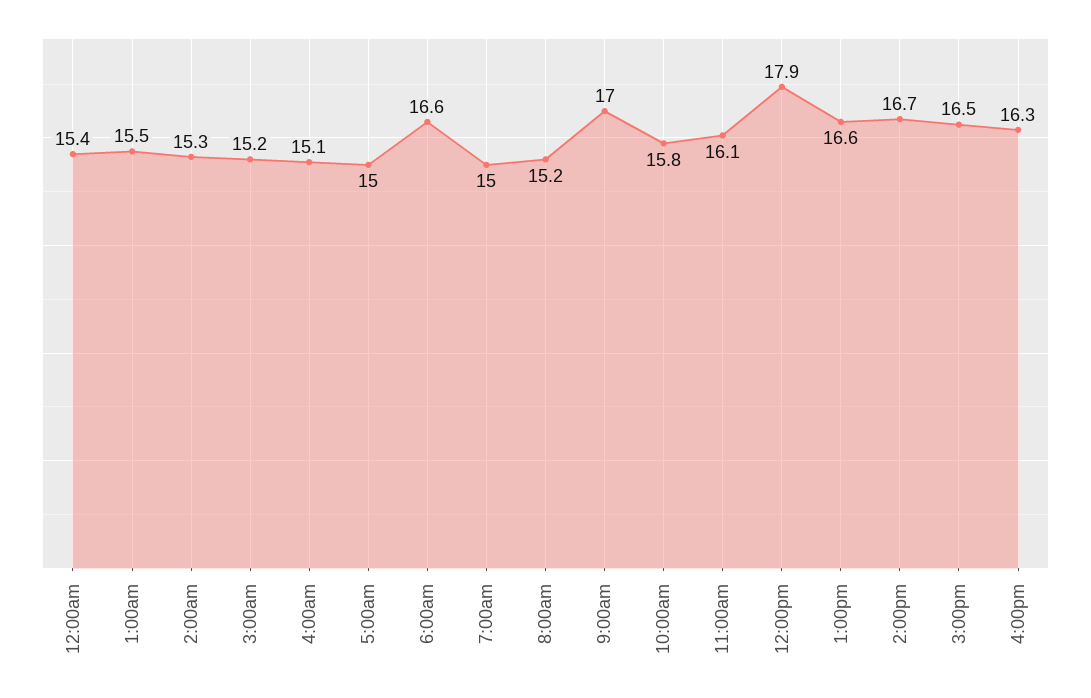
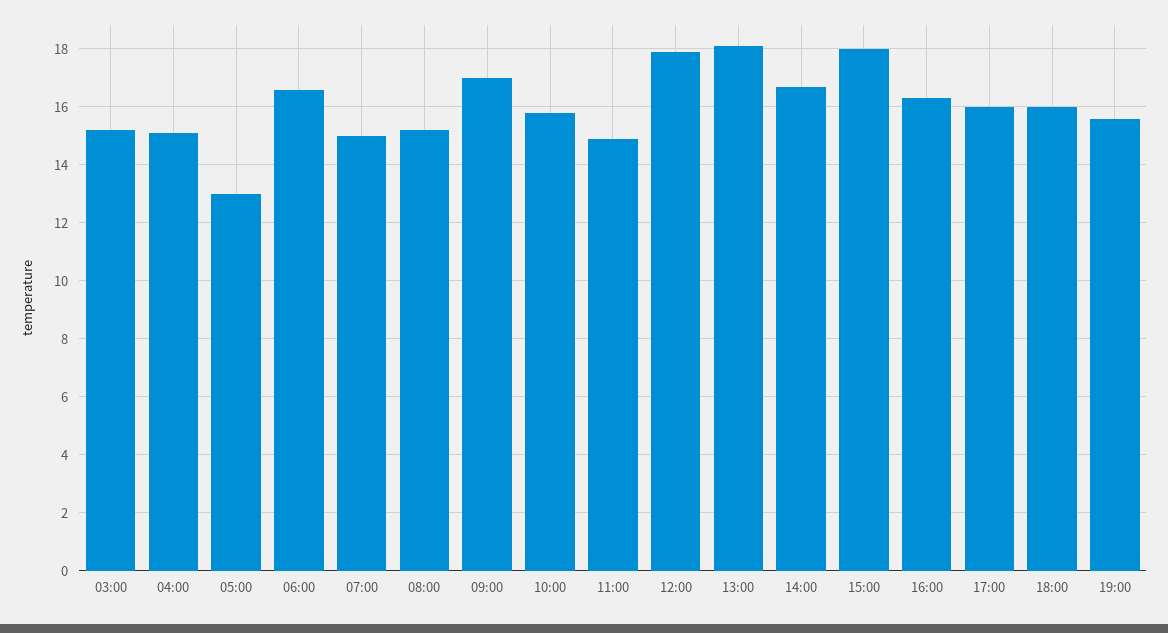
12:00am: 15.4 -> none
1:00am: 15.5 -> none
2:00am: 15.3 -> none
5:00am: 15 -> 13
11:00am: 16.1 -> 15
1:00pm: 16.6 -> 18
3:00pm: 16.5 -> 18
17:00: none -> 16
18:00: none -> 16
19:00: none -> 15.5

